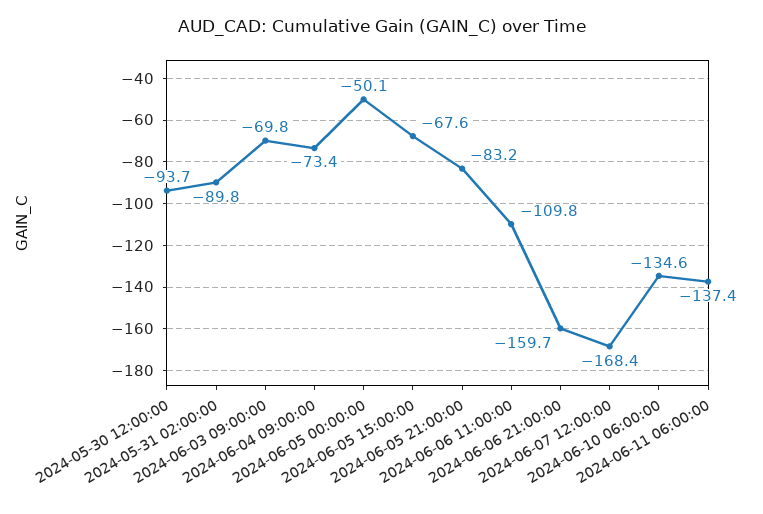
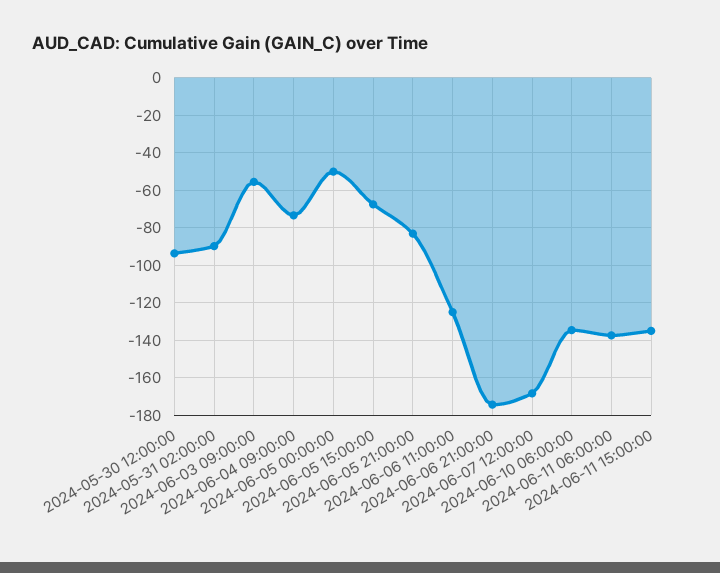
2024-06-03 09:00:00: -69.8 -> -55
2024-06-06 11:00:00: -109.8 -> -125
2024-06-06 21:00:00: -159.7 -> -175
2024-06-11 15:00:00: none -> -135

